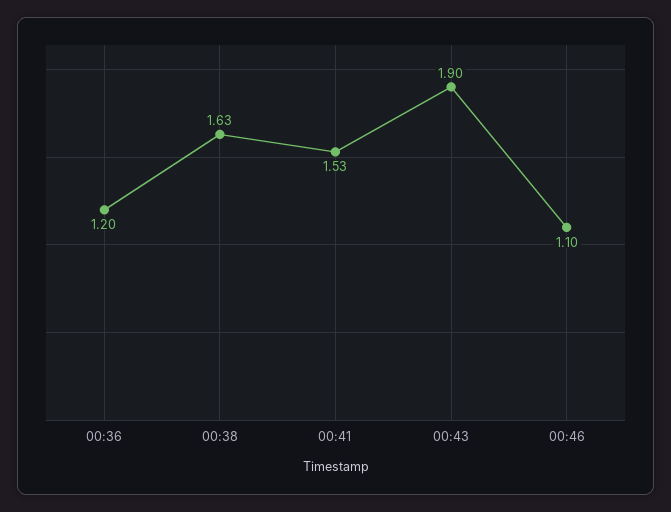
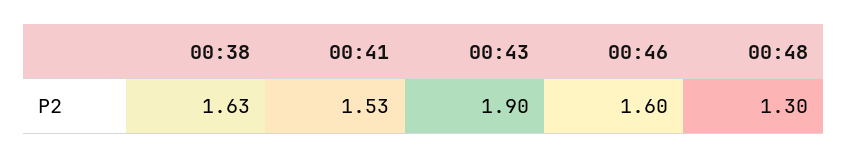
00:36: 1.2 -> none
00:46: 1.1 -> 1.6
00:48: none -> 1.3

